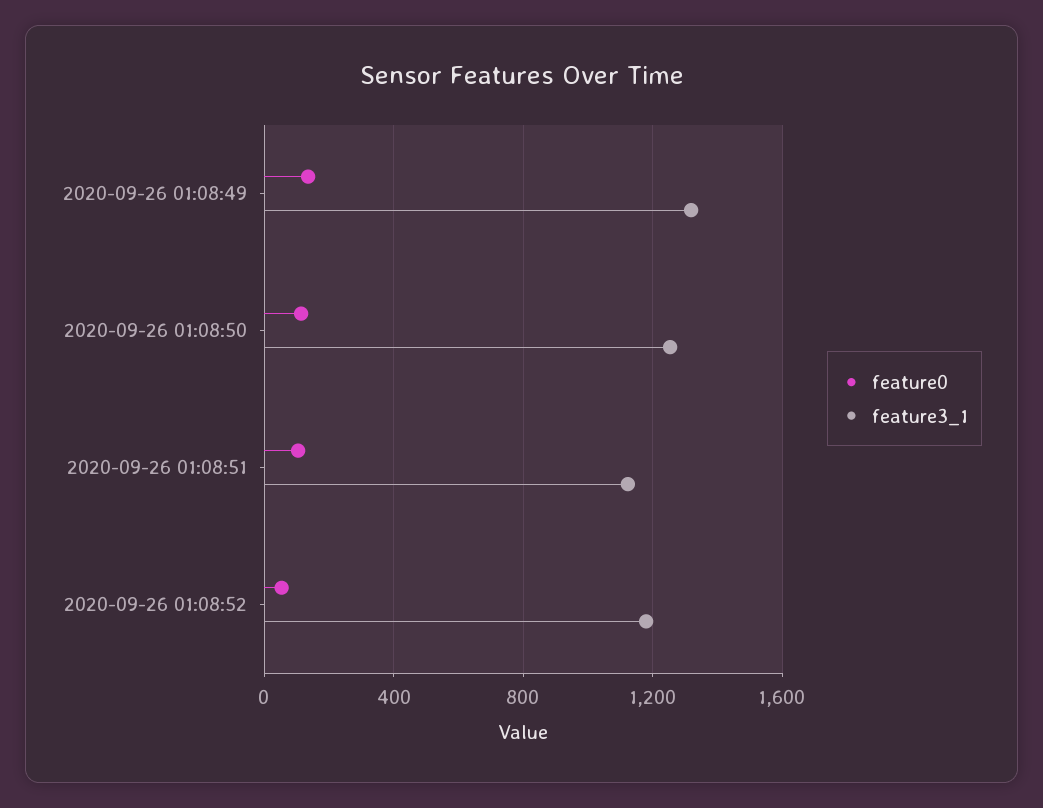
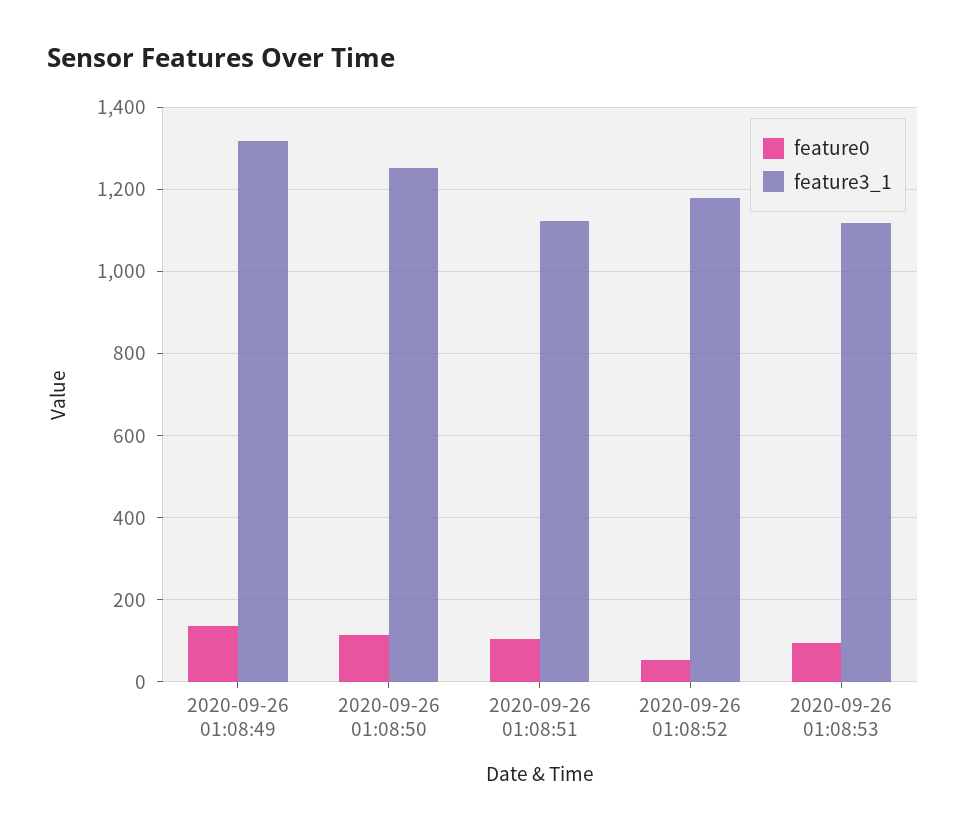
feature0, 2020-09-26 01:08:53: none -> 100
feature3_1, 2020-09-26 01:08:53: none -> 1120

